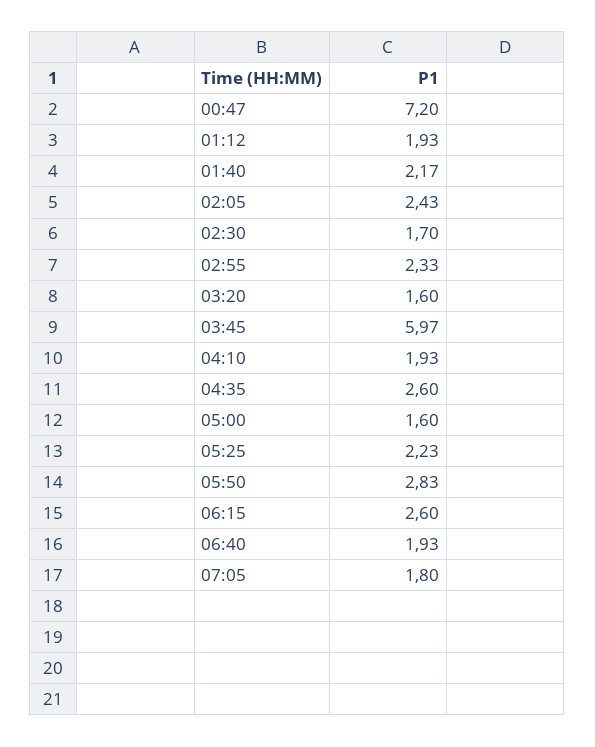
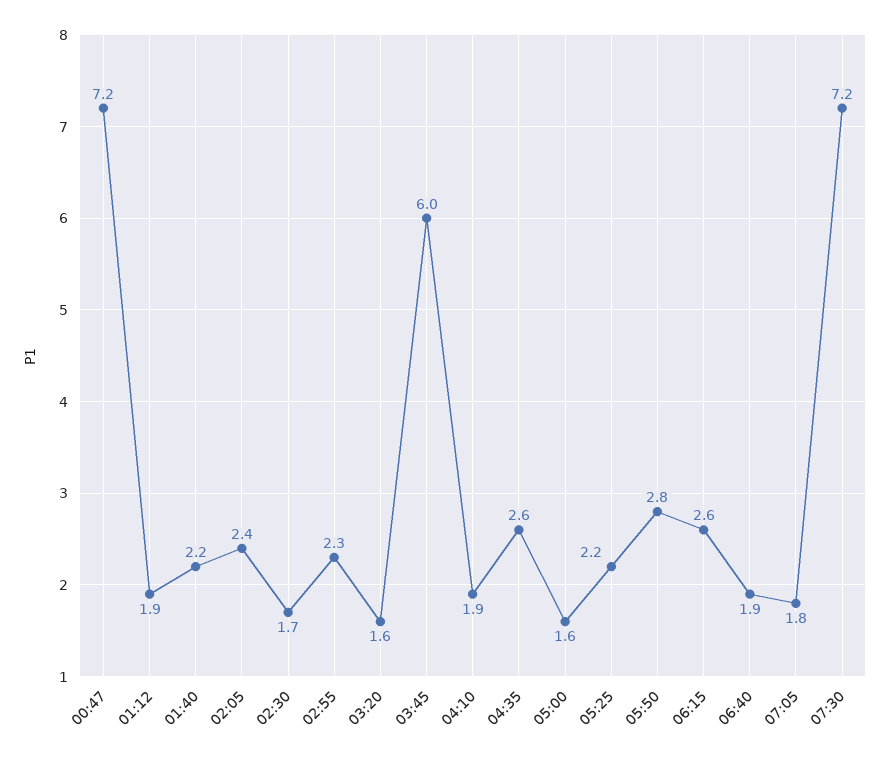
07:30: none -> 7.2

